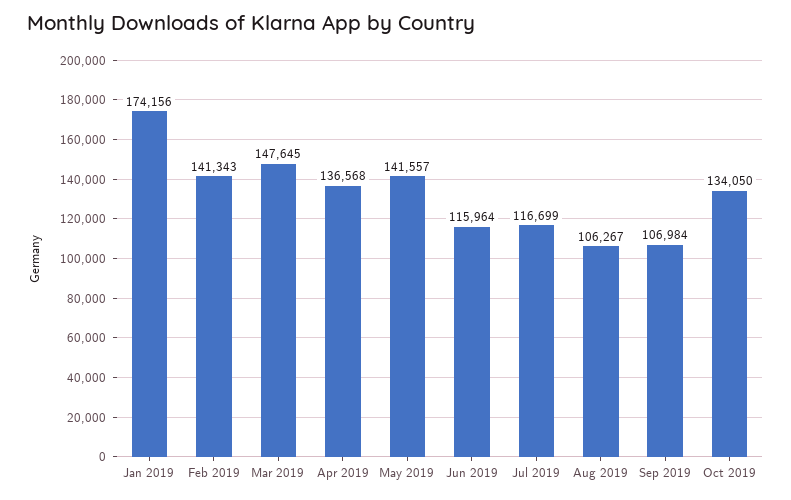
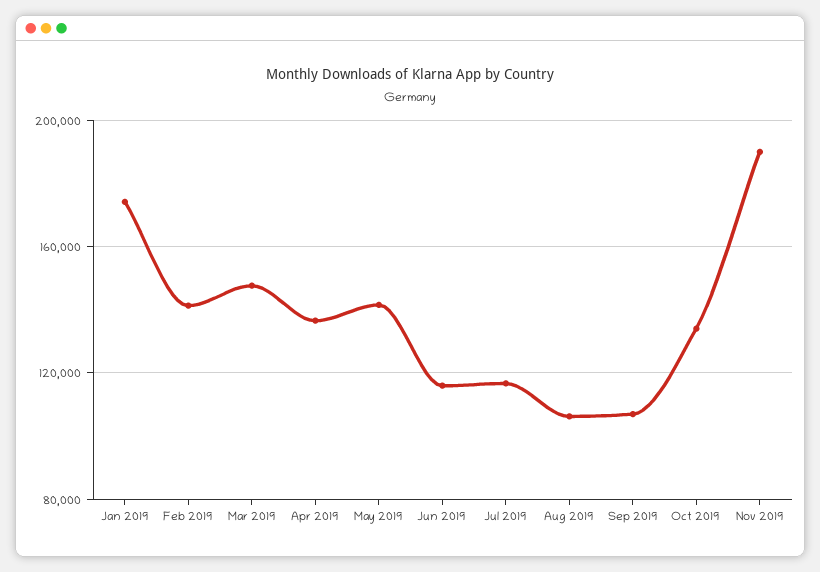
Nov 2019: none -> 190000

